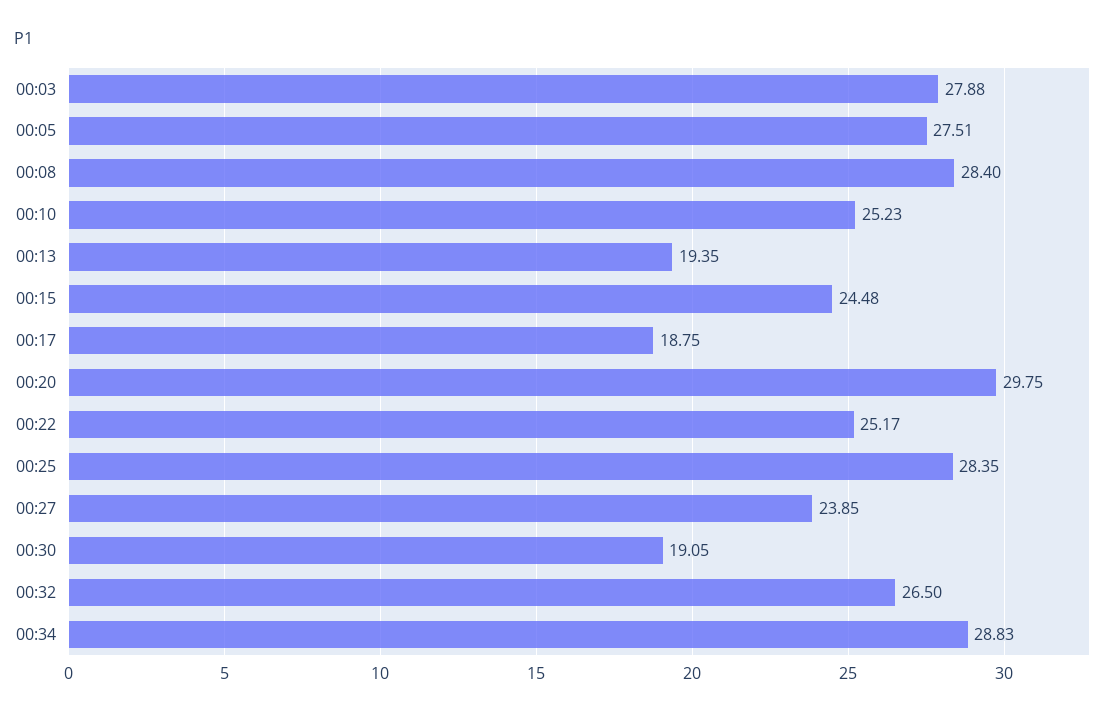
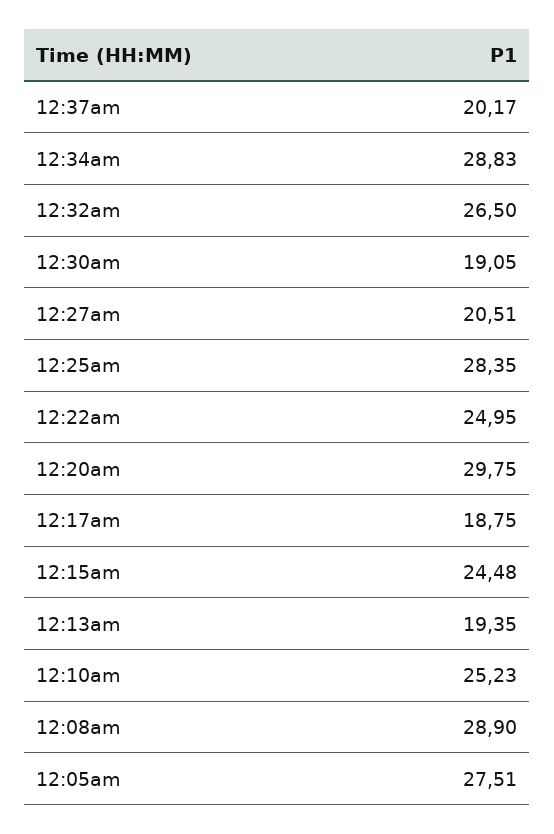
00:03: 27.88 -> none
00:08: 28.4 -> 28.9
00:22: 25.17 -> 24.95
00:27: 23.85 -> 20.51
12:37am: none -> 20.17

